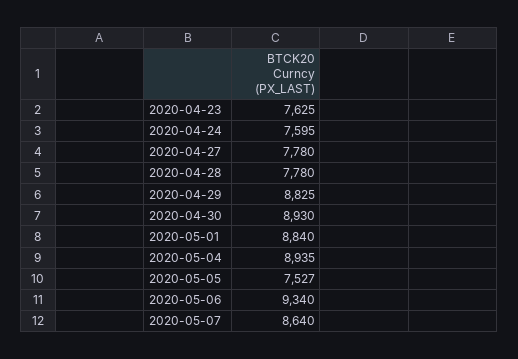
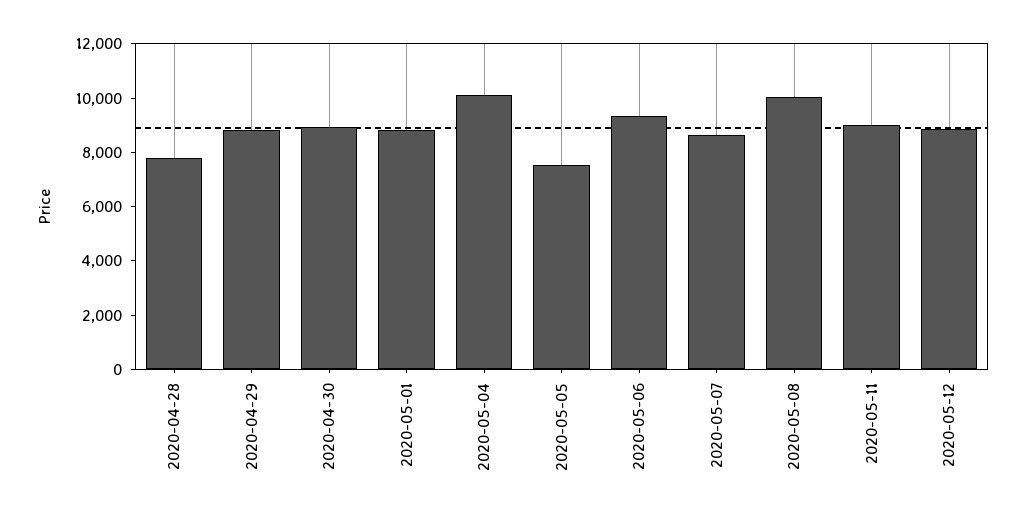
2020-04-23: 7625 -> none
2020-04-24: 7595 -> none
2020-04-27: 7780 -> none
2020-05-04: 8935 -> 10000
2020-05-08: none -> 10000
2020-05-11: none -> 9000
2020-05-12: none -> 9000

